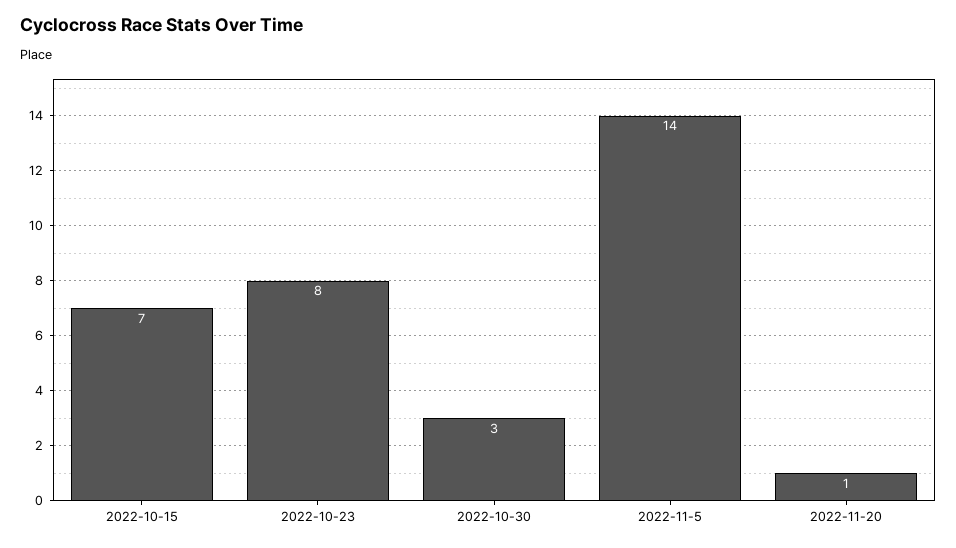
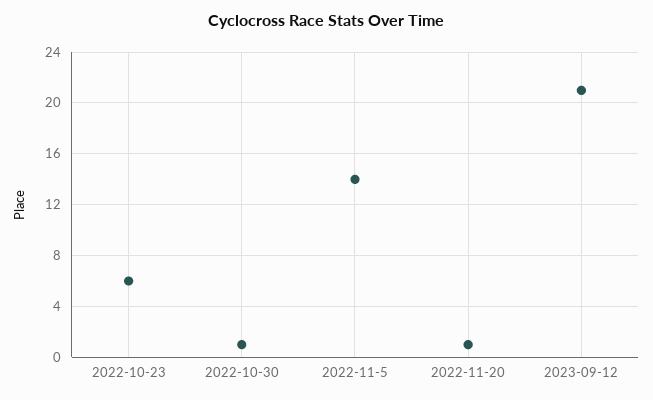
2022-10-15: 7 -> none
2022-10-23: 8 -> 6
2022-10-30: 3 -> 1
2023-09-12: none -> 21

